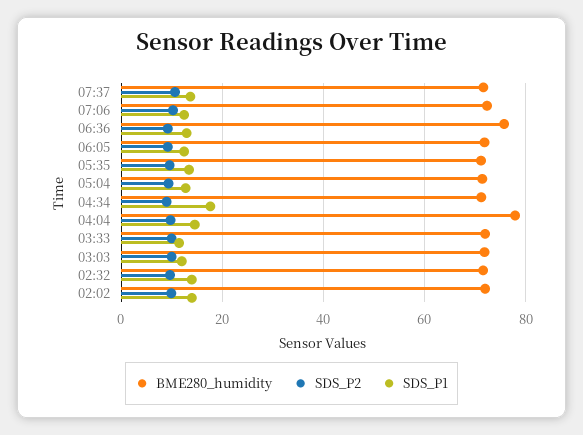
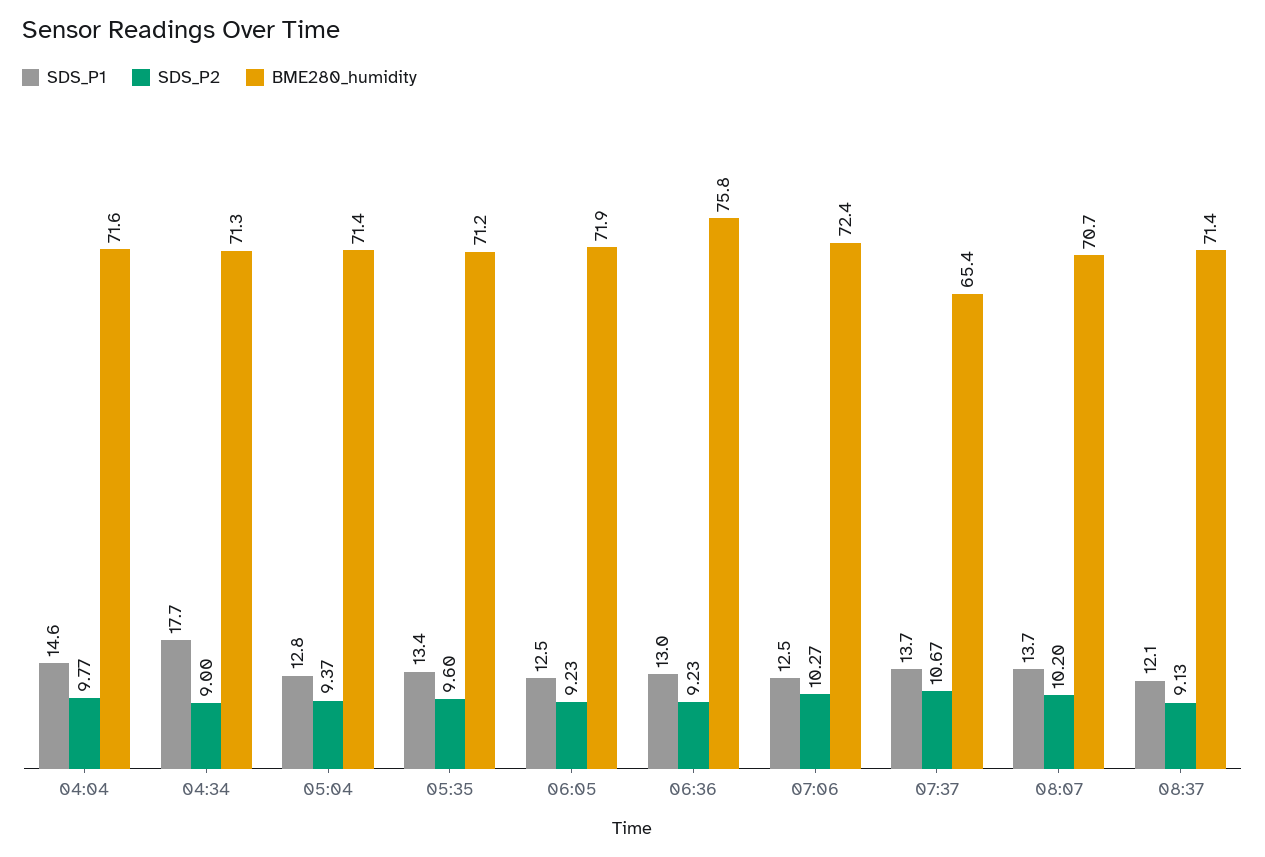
BME280_humidity, 07:37: 72 -> 65.4
BME280_humidity, 04:04: 78 -> 71.6
BME280_humidity, 03:33: 72 -> none
SDS_P2, 03:33: 10 -> none
SDS_P1, 03:33: 12 -> none
BME280_humidity, 03:03: 72 -> none
SDS_P2, 03:03: 10 -> none
SDS_P1, 03:03: 12 -> none
BME280_humidity, 02:32: 72 -> none
SDS_P2, 02:32: 10 -> none
SDS_P1, 02:32: 14 -> none
BME280_humidity, 02:02: 72 -> none
SDS_P2, 02:02: 10 -> none
SDS_P1, 02:02: 14 -> none
SDS_P1, 08:07: none -> 13.7
SDS_P2, 08:07: none -> 10.2
BME280_humidity, 08:07: none -> 70.7
SDS_P1, 08:37: none -> 12.1
SDS_P2, 08:37: none -> 9.13
BME280_humidity, 08:37: none -> 71.4

